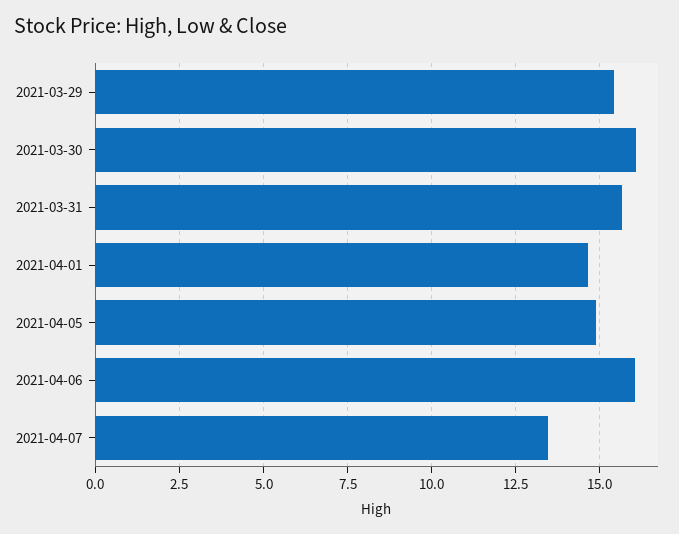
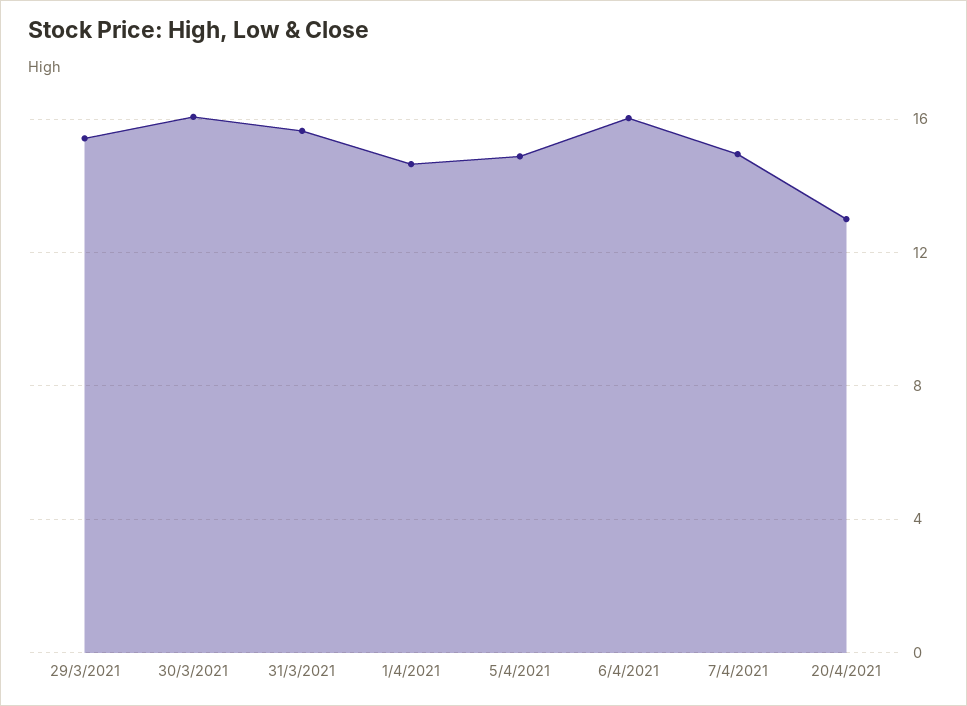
2021-04-07: 13.5 -> 15
20/4/2021: none -> 13

